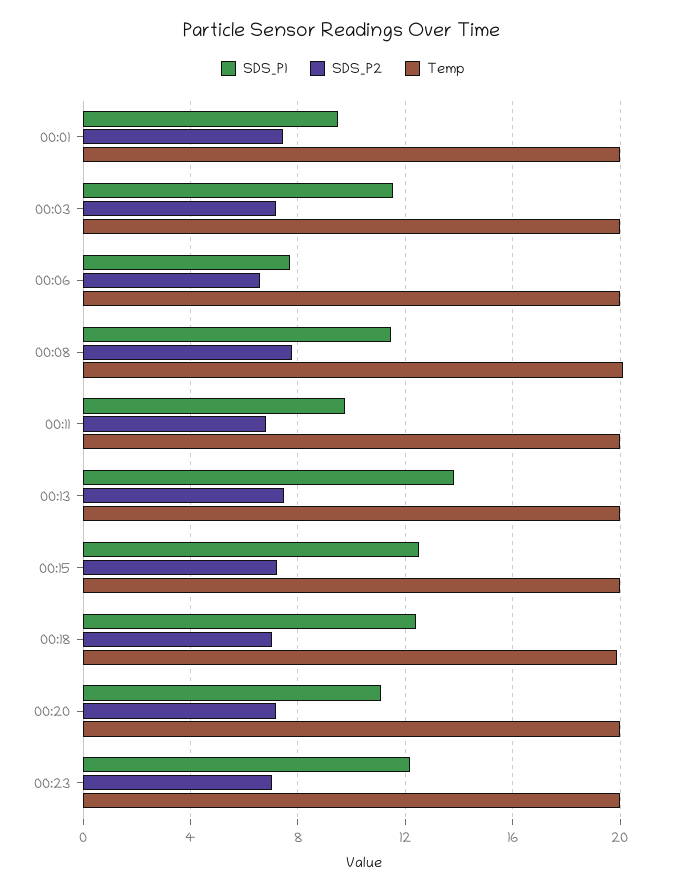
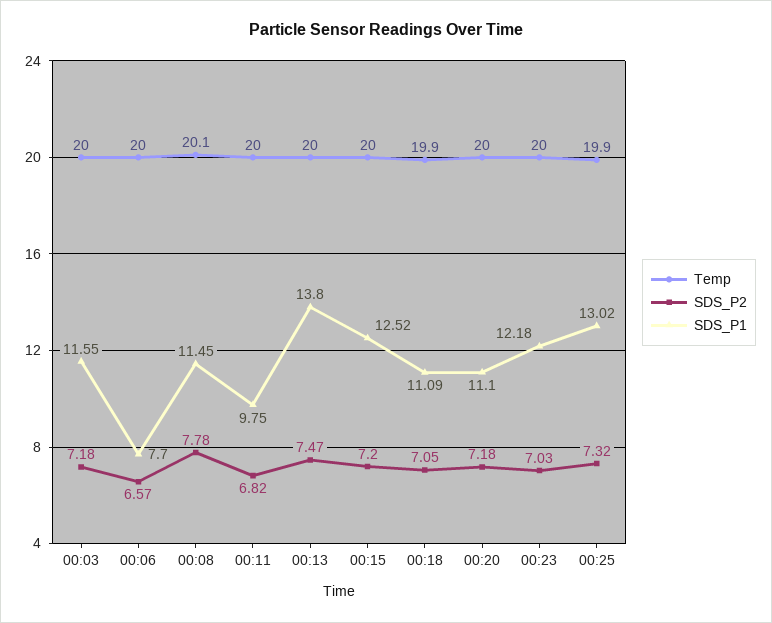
SDS_P1, 00:01: 9.5 -> none
SDS_P2, 00:01: 7.5 -> none
Temp, 00:01: 20 -> none
SDS_P1, 00:18: 12.5 -> 11.09
Temp, 00:25: none -> 19.9
SDS_P2, 00:25: none -> 7.32
SDS_P1, 00:25: none -> 13.02

